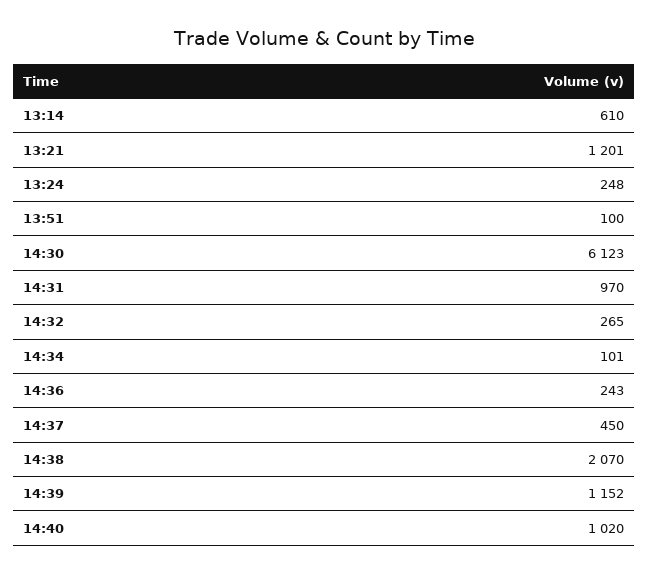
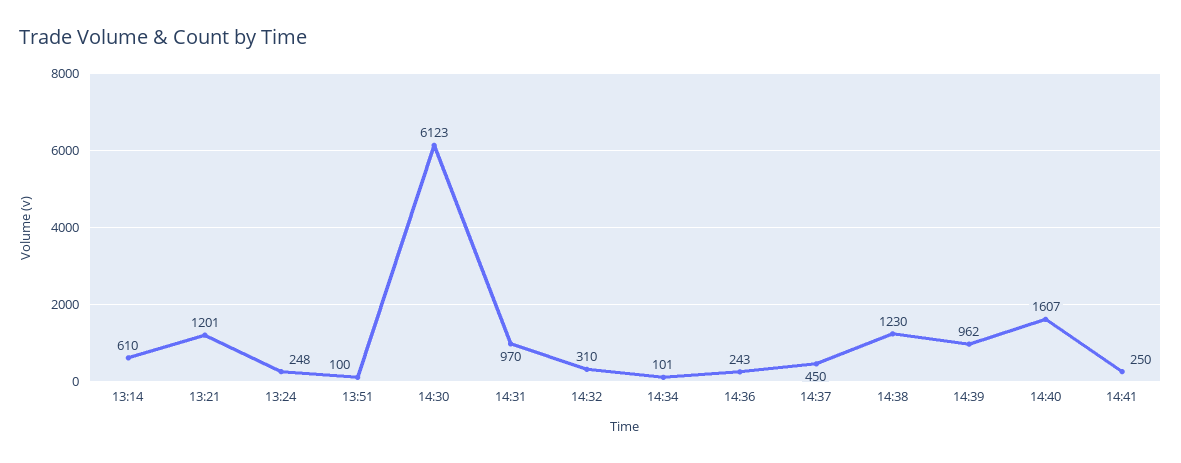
14:32: 265 -> 310
14:38: 2070 -> 1230
14:39: 1152 -> 962
14:40: 1020 -> 1607
14:41: none -> 250

